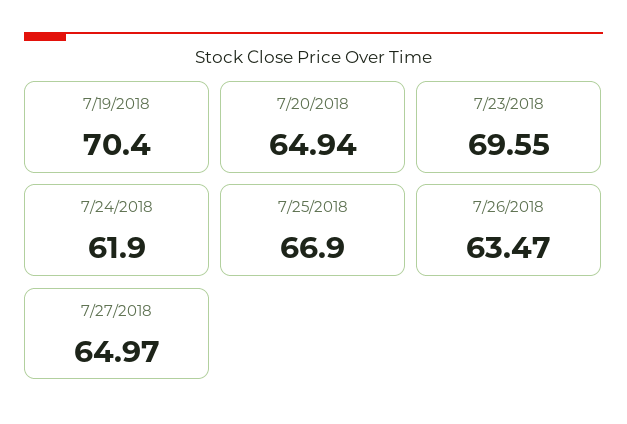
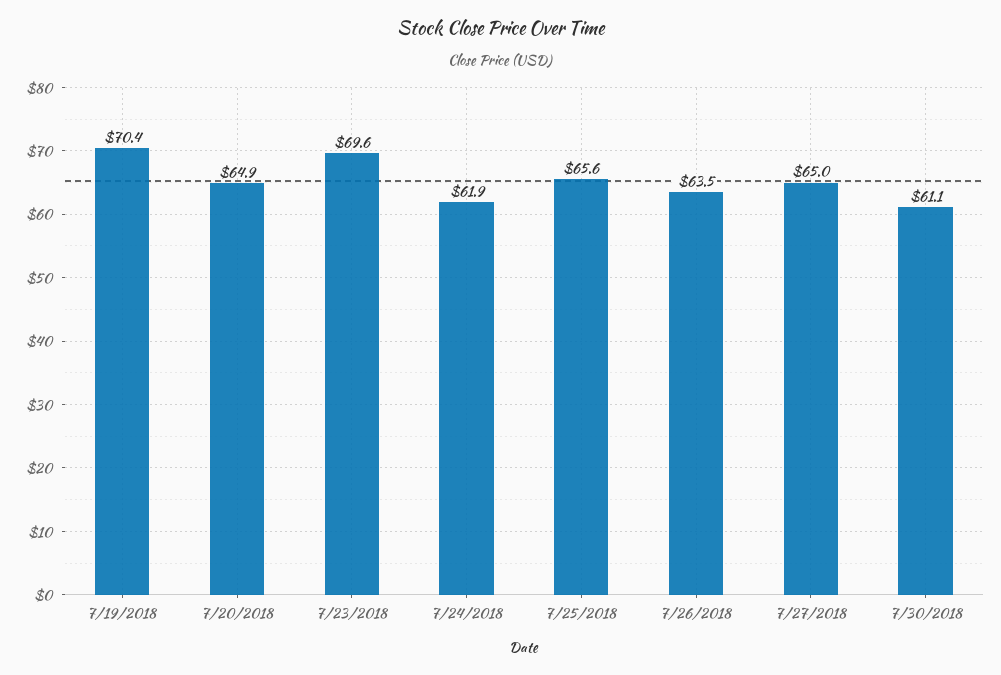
7/25/2018: 66.9 -> 65.6
7/30/2018: none -> 61.1

